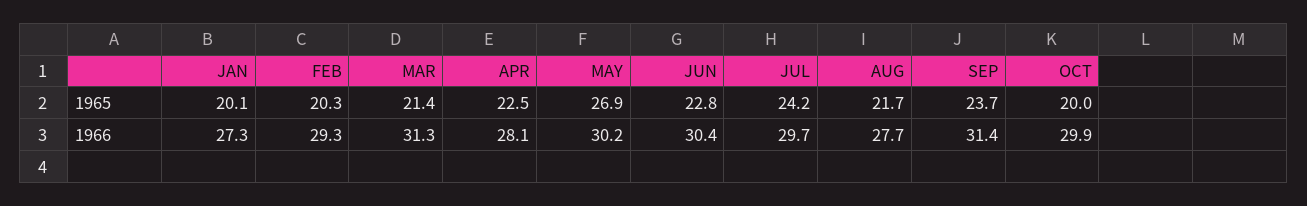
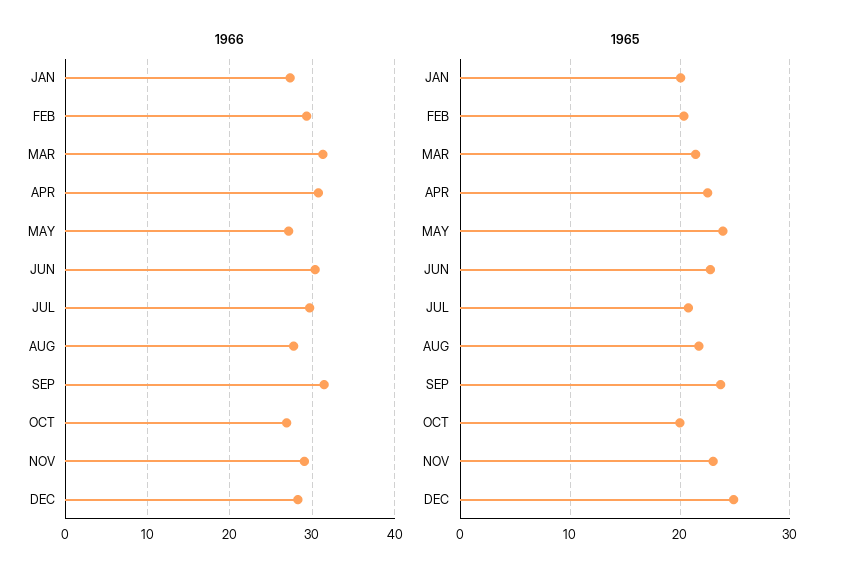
1965, MAY: 26.9 -> 24
1965, JUL: 24.2 -> 21
1966, APR: 28.1 -> 31
1966, MAY: 30.2 -> 27
1966, OCT: 29.9 -> 27
1966, NOV: none -> 29
1966, DEC: none -> 28
1965, NOV: none -> 23
1965, DEC: none -> 25

